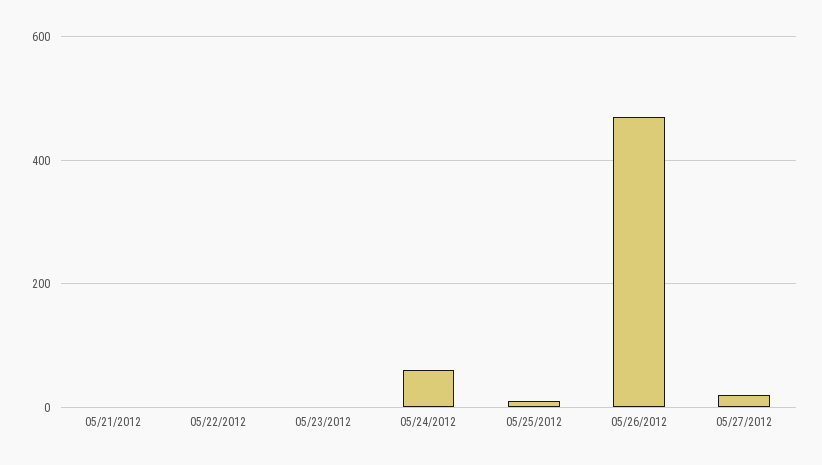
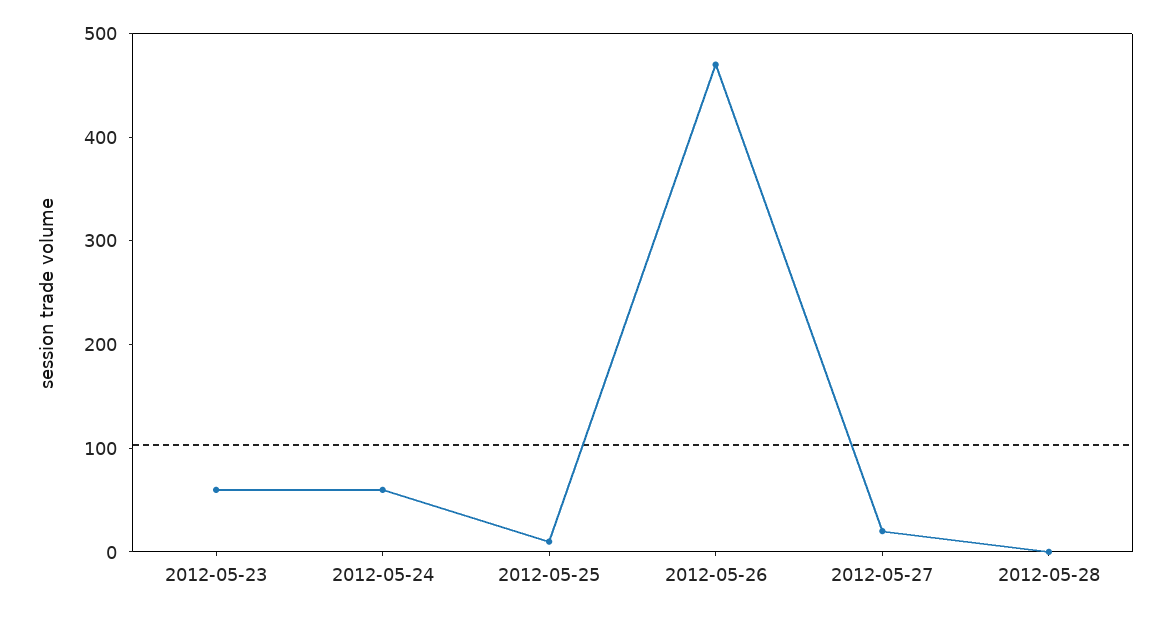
05/21/2012: 0 -> none
05/22/2012: 0 -> none
05/23/2012: 0 -> 60
2012-05-28: none -> 0

